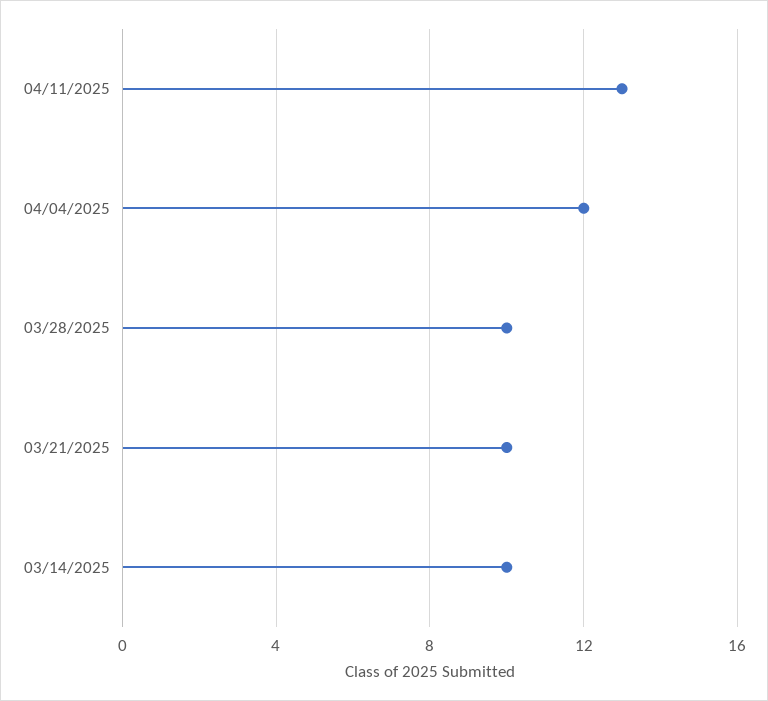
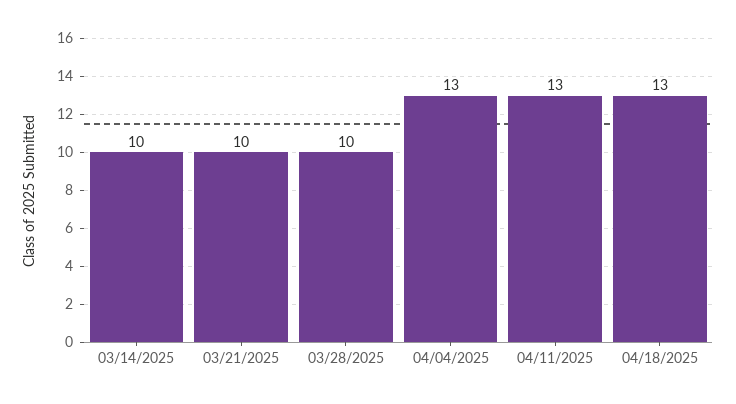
04/04/2025: 12 -> 13
04/18/2025: none -> 13

